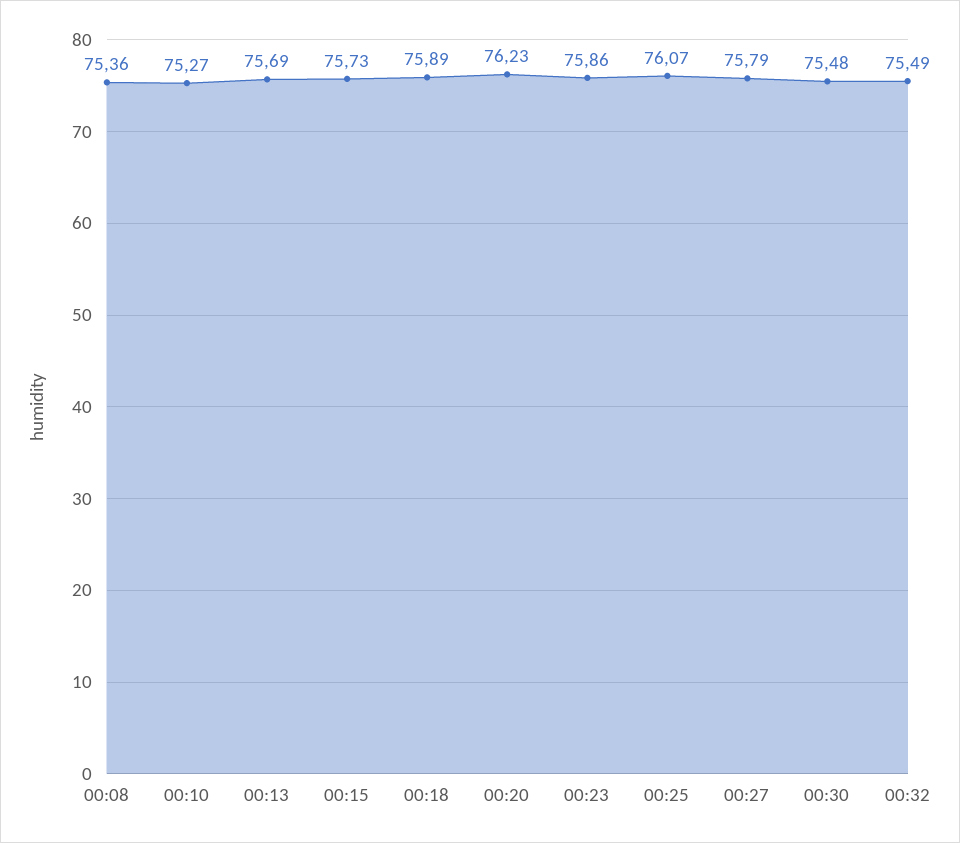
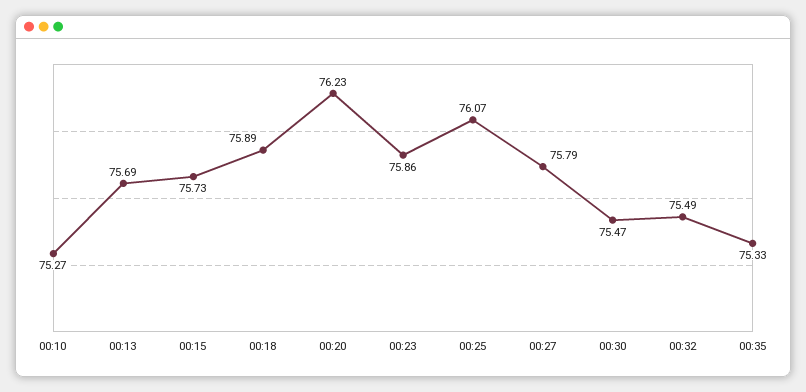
00:08: 75.36 -> none
00:30: 75.48 -> 75.47
00:35: none -> 75.33

